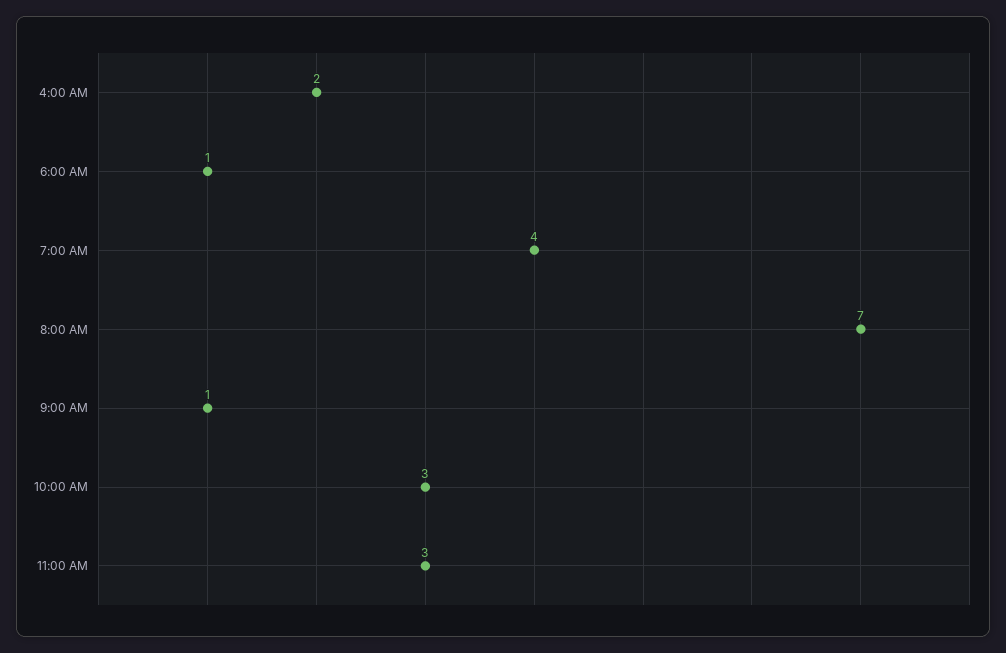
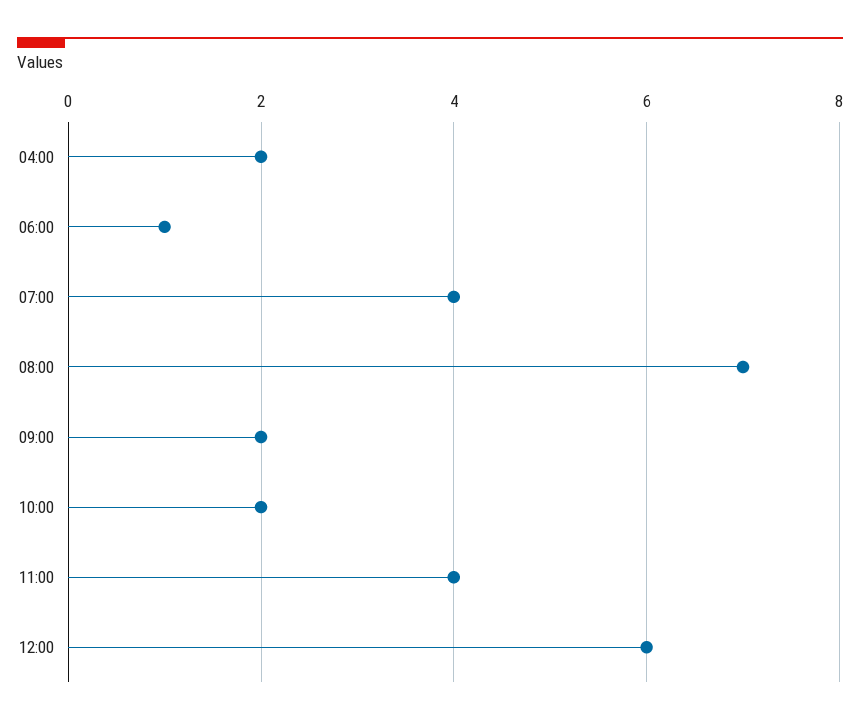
9:00 AM: 1 -> 2
10:00 AM: 3 -> 2
11:00 AM: 3 -> 4
12:00: none -> 6

